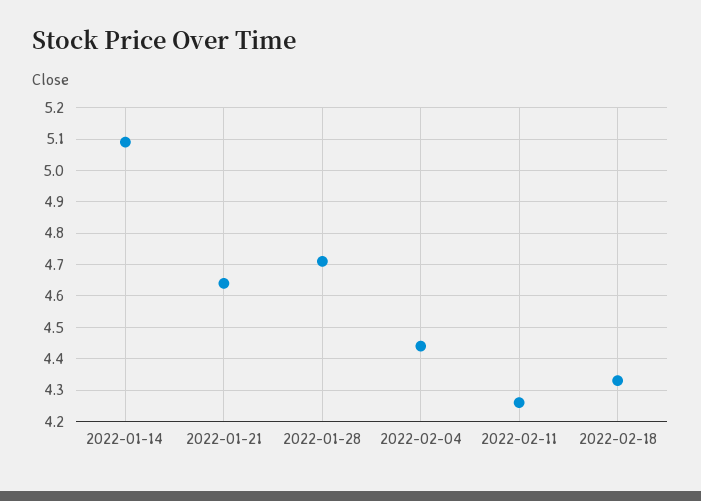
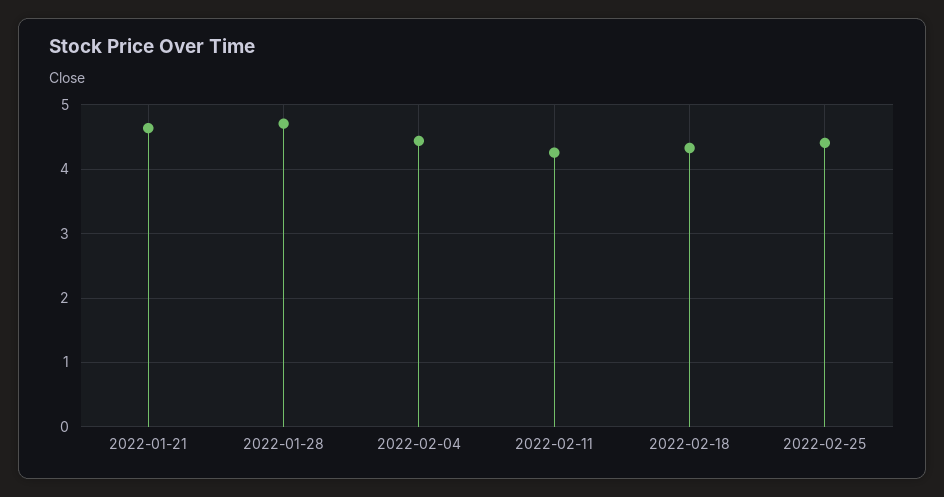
2022-01-14: 5.1 -> none
2022-02-25: none -> 4.4

